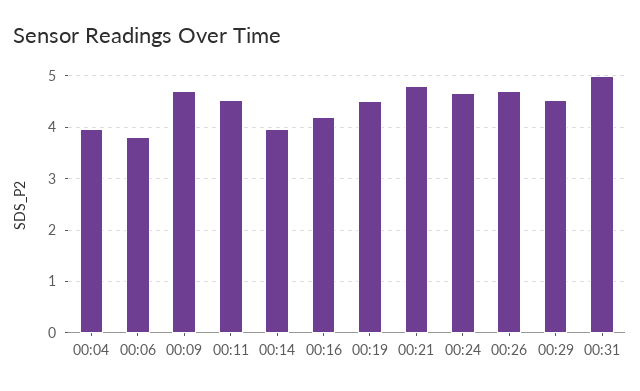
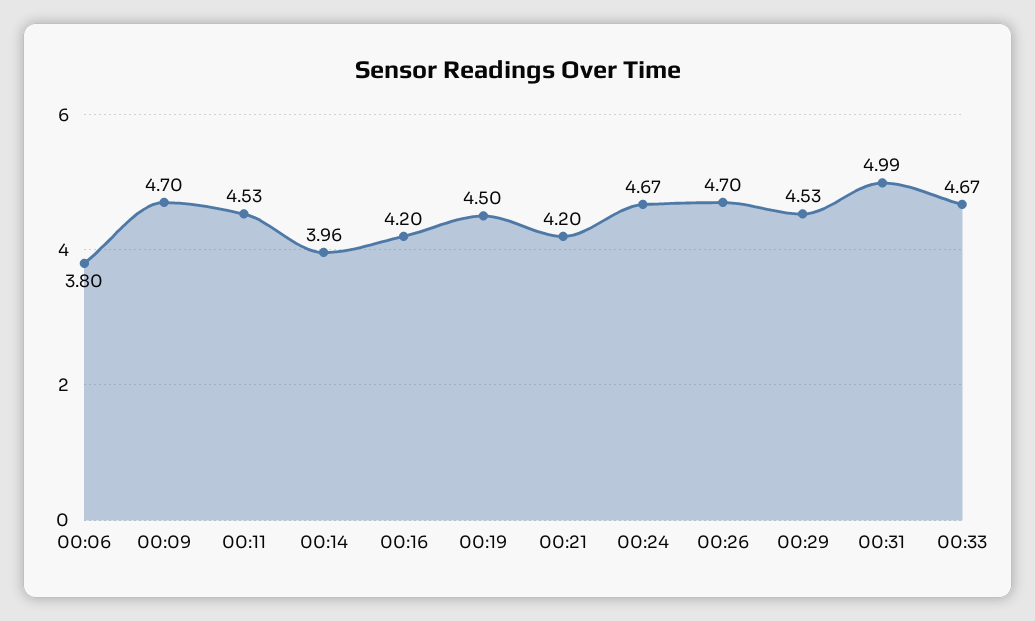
00:04: 4 -> none
00:21: 4.8 -> 4.2
00:33: none -> 4.67

